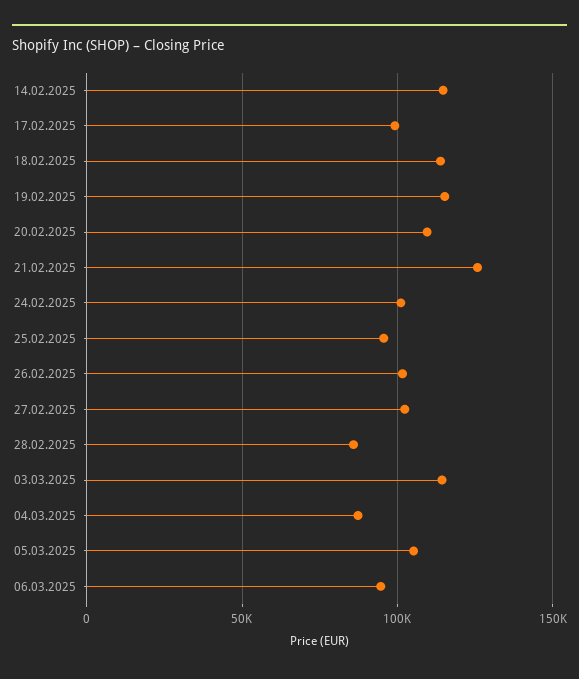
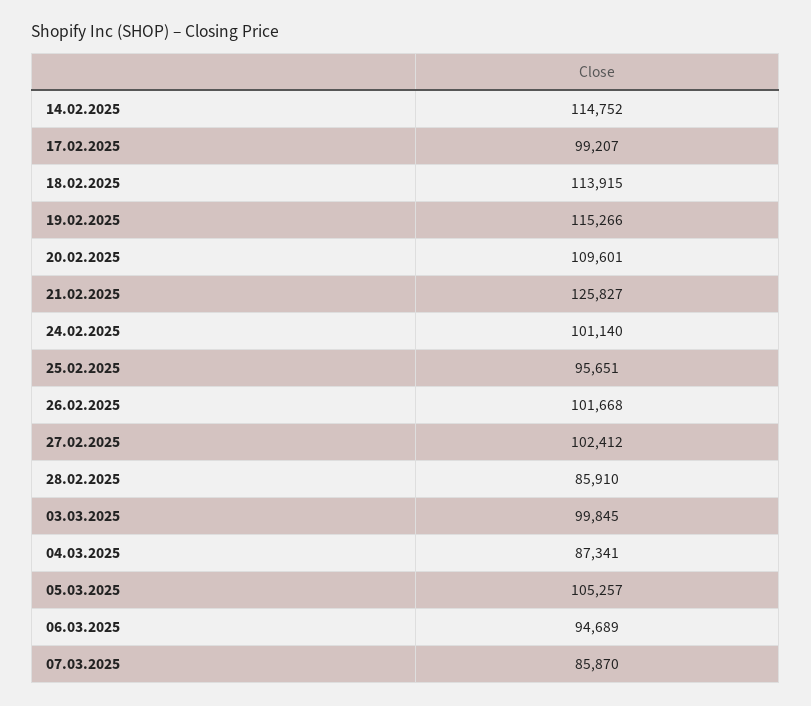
03.03.2025: 115000 -> 99845
07.03.2025: none -> 85870

